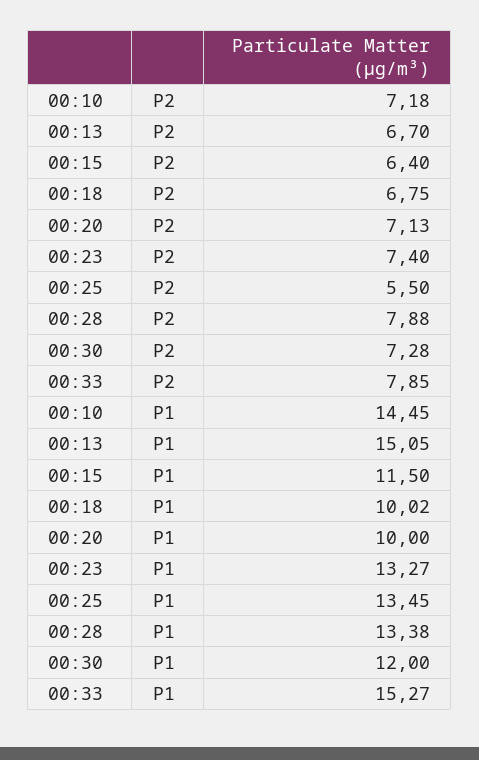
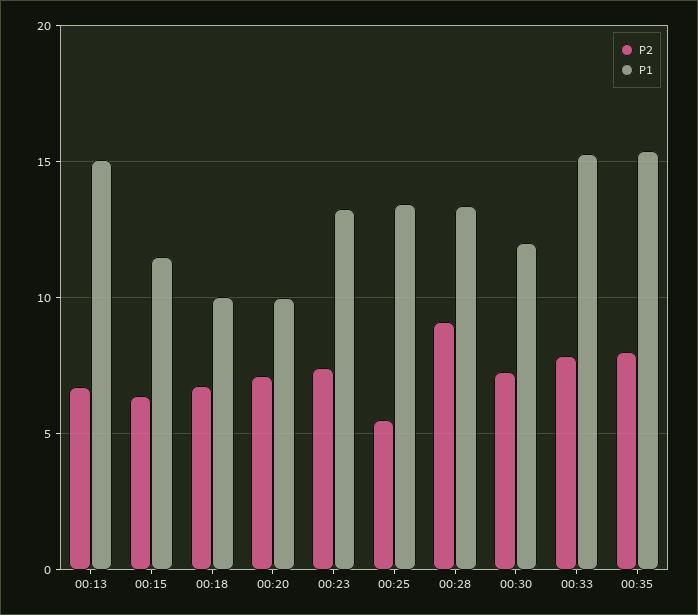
P2, 00:10: 7.18 -> none
P2, 00:28: 7.88 -> 9
P1, 00:10: 14.45 -> none
P2, 00:35: none -> 8
P1, 00:35: none -> 15.5

